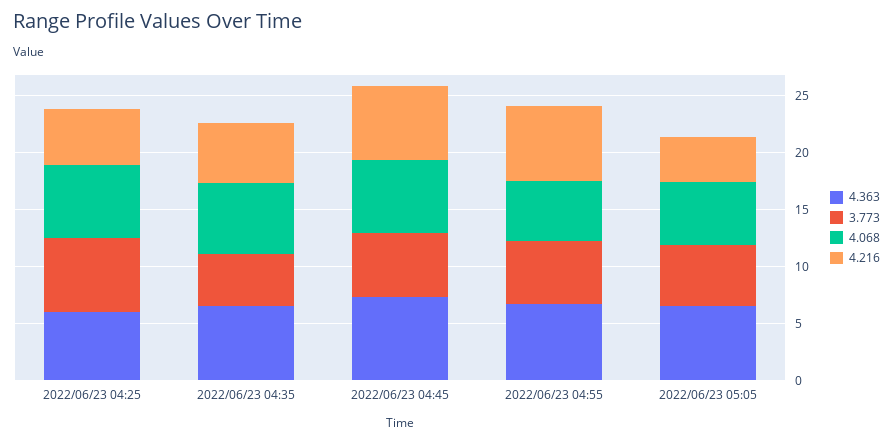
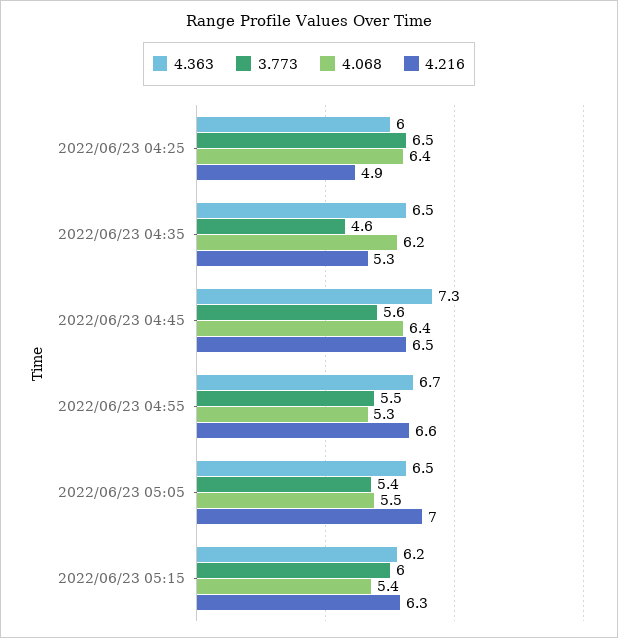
4.216, 2022/06/23 05:05: 4 -> 7
4.363, 2022/06/23 05:15: none -> 6.2
3.773, 2022/06/23 05:15: none -> 6
4.068, 2022/06/23 05:15: none -> 5.4
4.216, 2022/06/23 05:15: none -> 6.3

